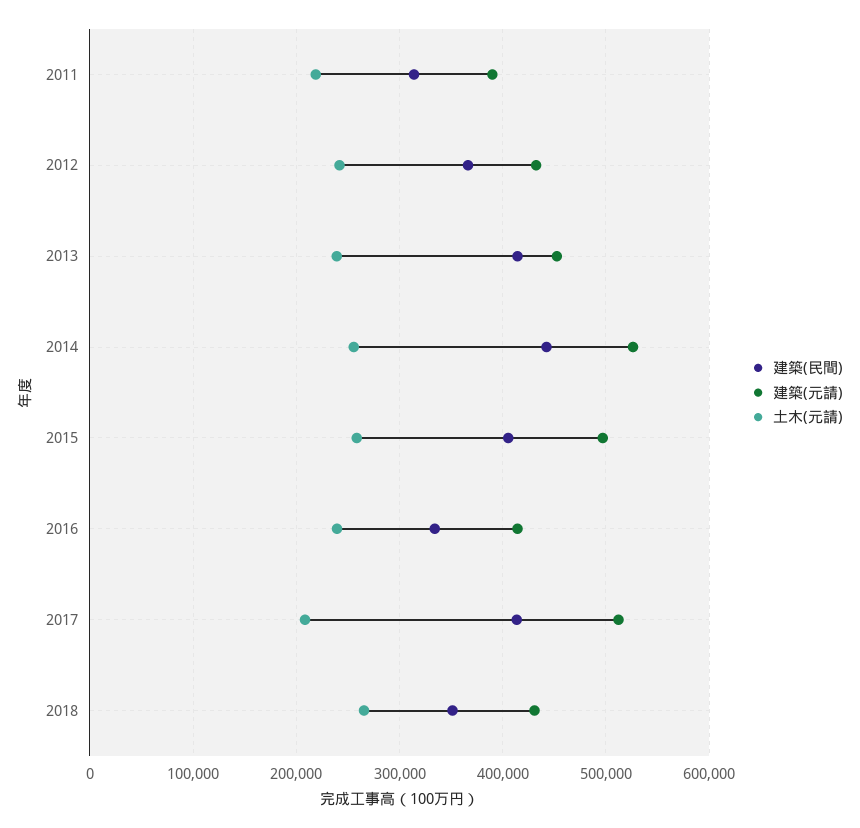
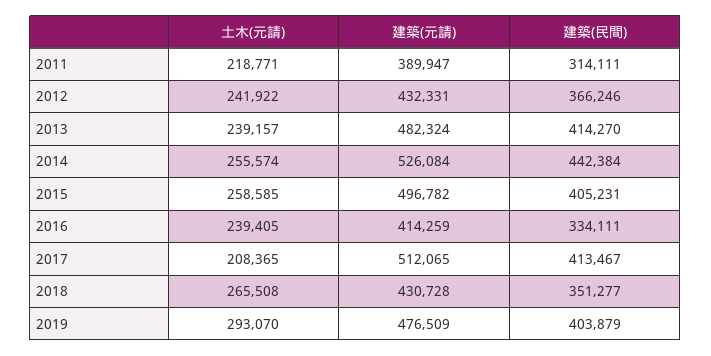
建築(元請), 2013: 450000 -> 482324
土木(元請), 2019: none -> 293070
建築(元請), 2019: none -> 476509
建築(民間), 2019: none -> 403879

